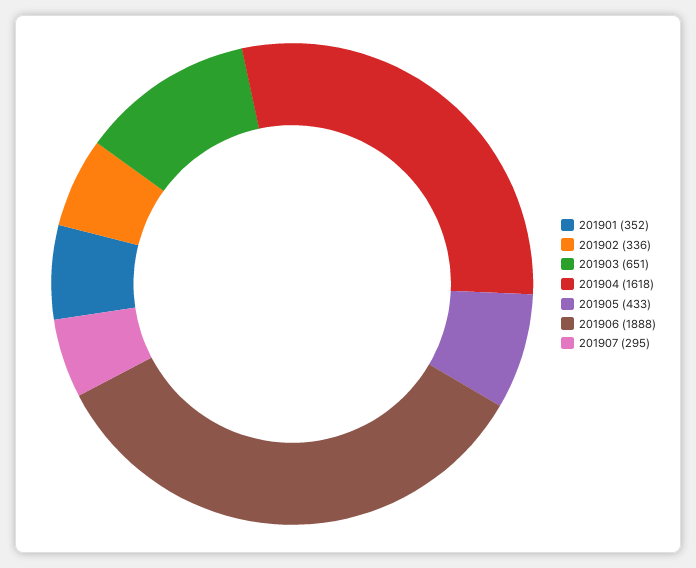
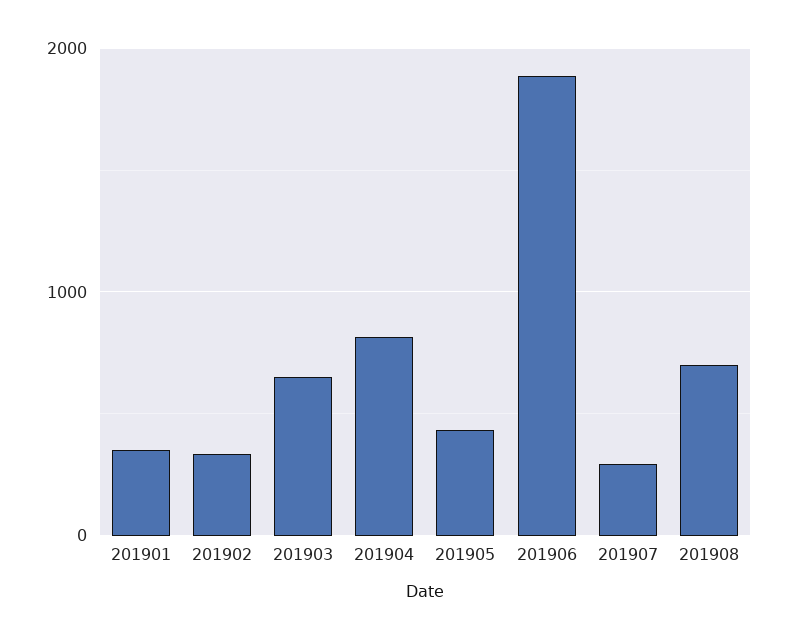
201904: 1618 -> 800
201908: none -> 700

